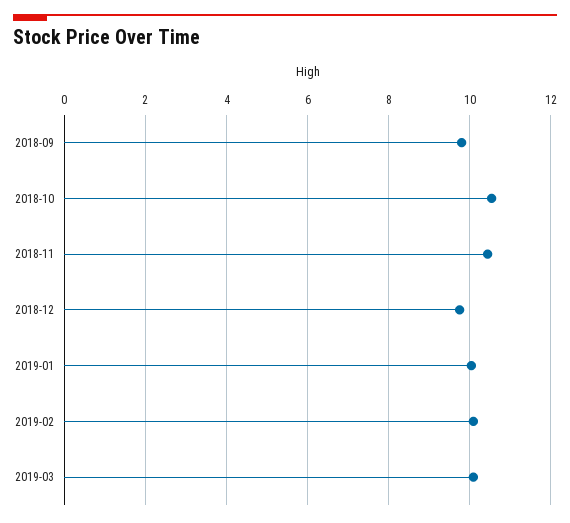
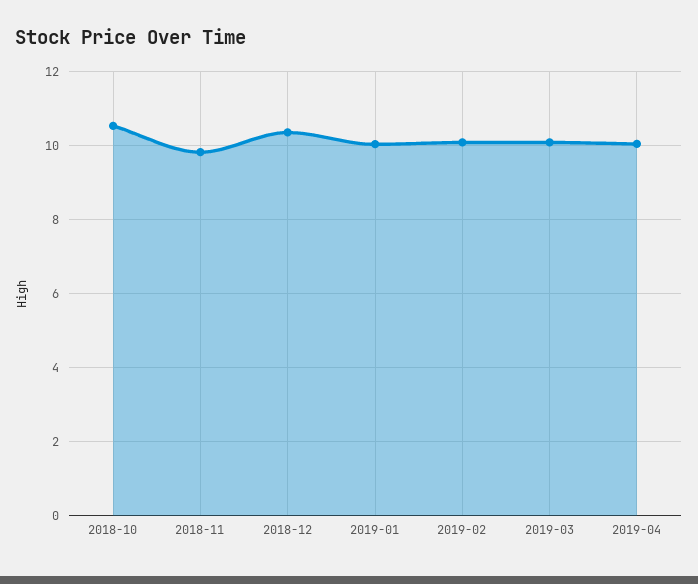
2018-09: 9.8 -> none
2018-11: 10.4 -> 9.8
2018-12: 9.8 -> 10.4
2019-04: none -> 10

